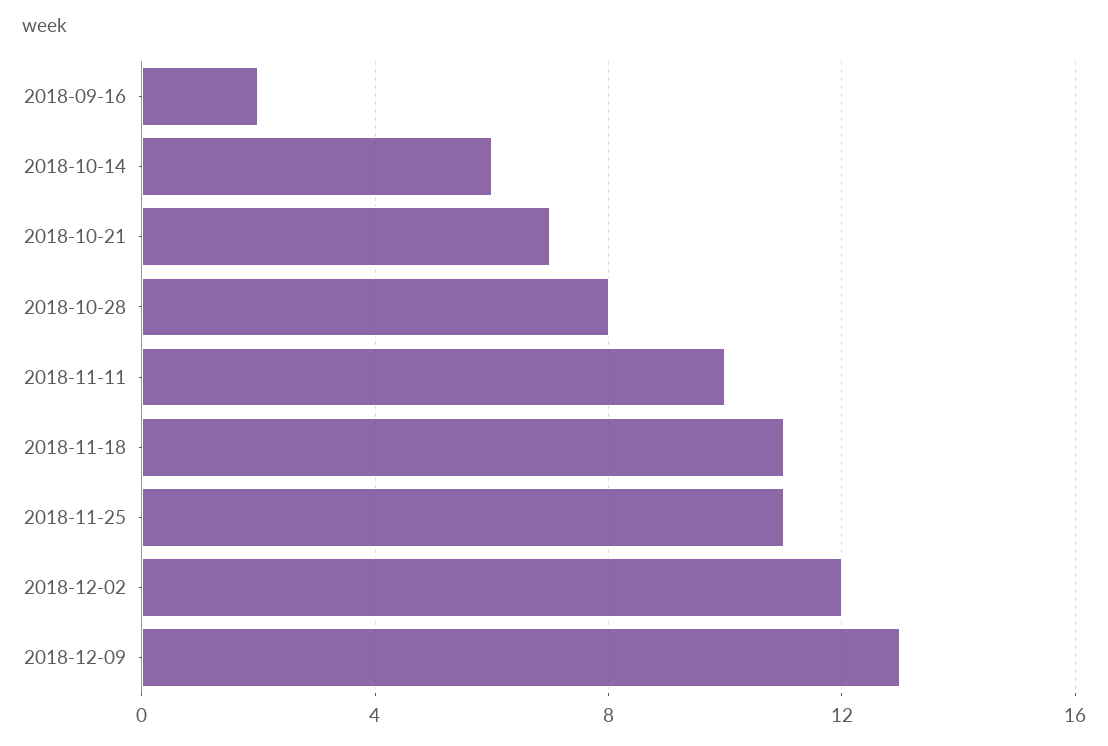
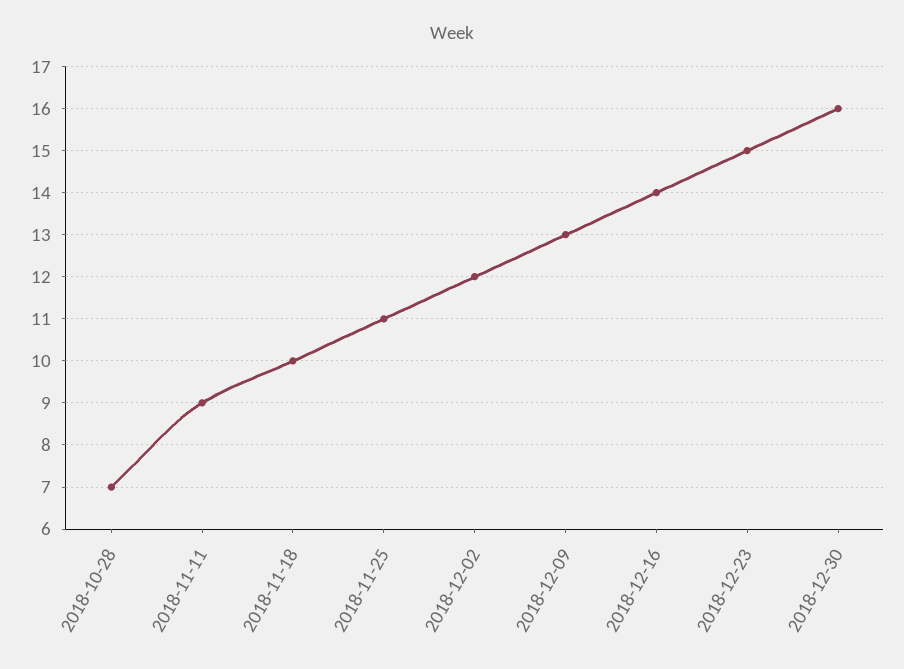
2018-09-16: 2 -> none
2018-10-14: 6 -> none
2018-10-21: 7 -> none
2018-10-28: 8 -> 7
2018-11-11: 10 -> 9
2018-11-18: 11 -> 10
2018-12-16: none -> 14
2018-12-23: none -> 15
2018-12-30: none -> 16

